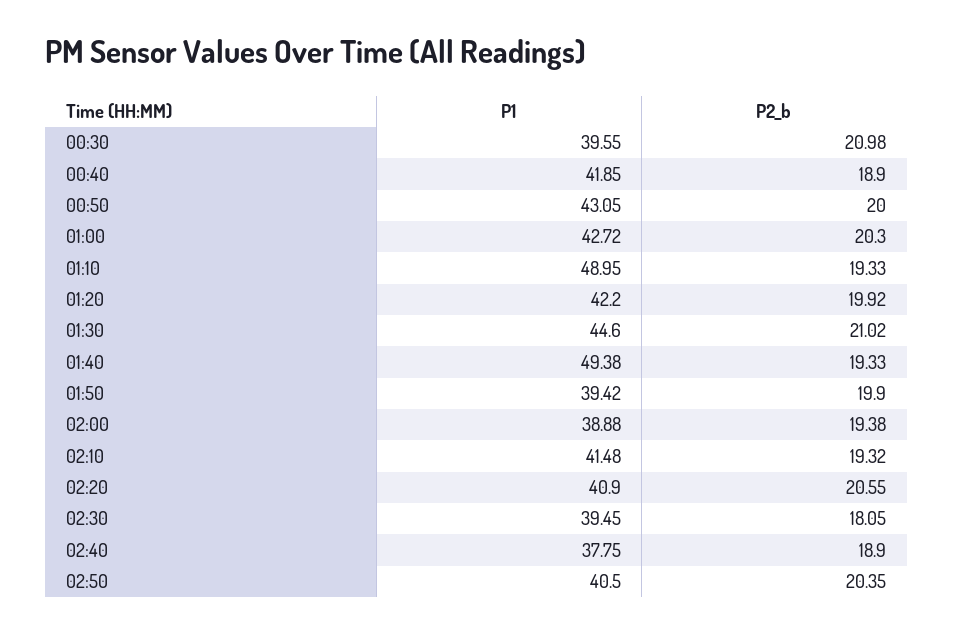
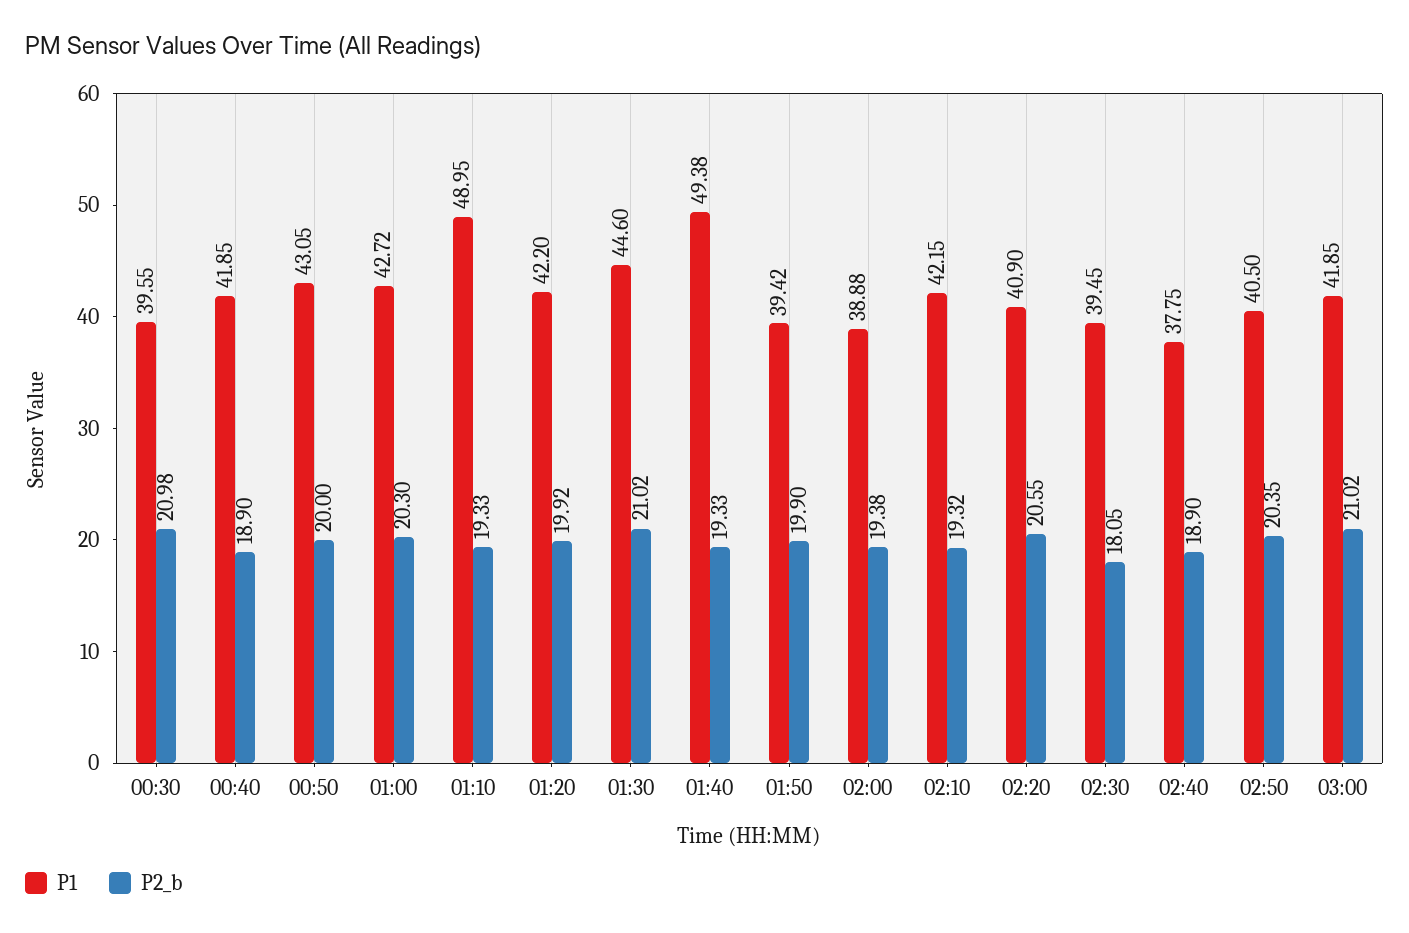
P1, 02:10: 41.48 -> 42.15
P1, 03:00: none -> 41.85
P2_b, 03:00: none -> 21.02

